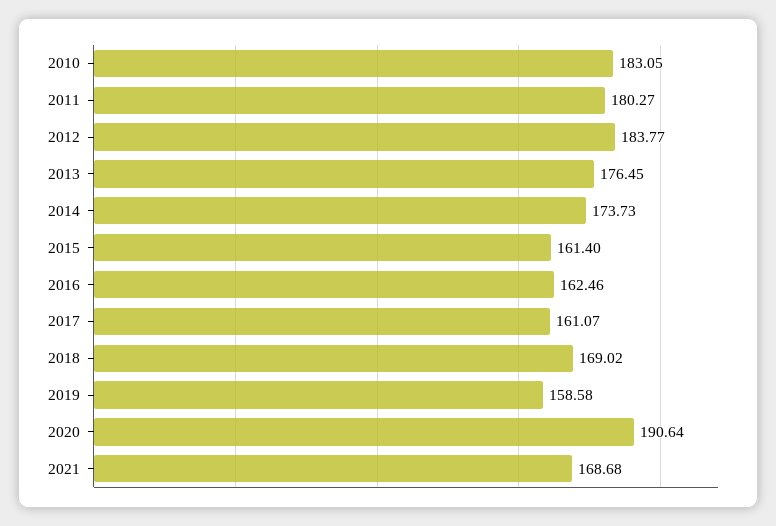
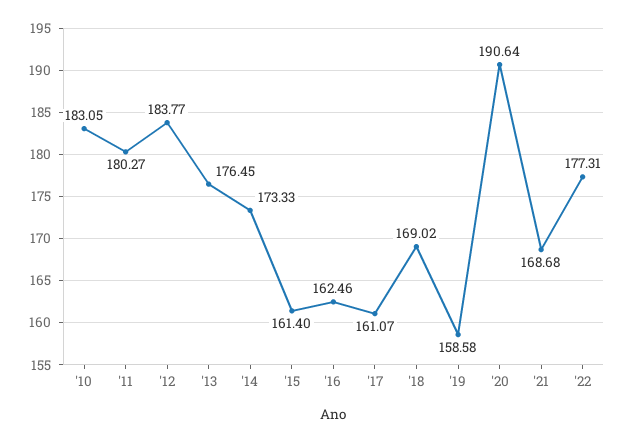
2014: 173.73 -> 173.33
'22: none -> 177.31

